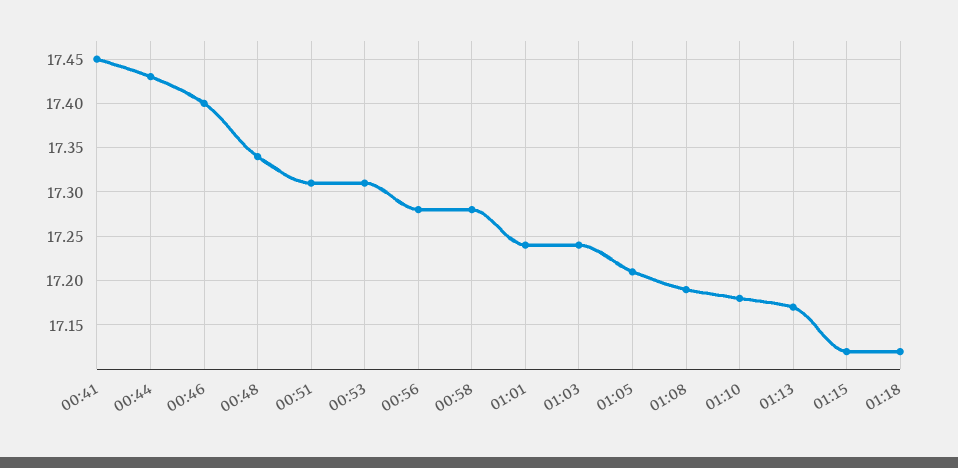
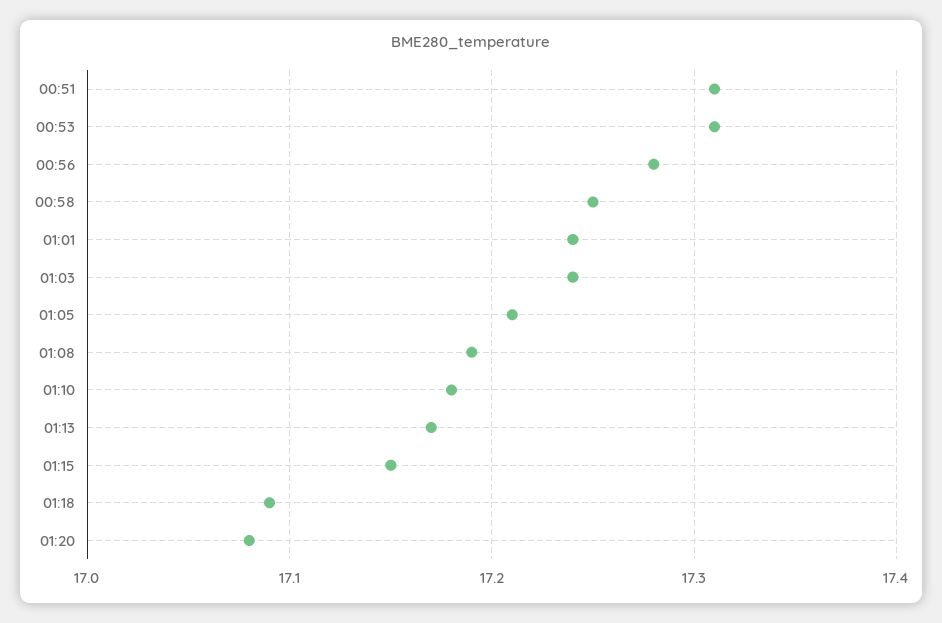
00:41: 17.45 -> none
00:44: 17.43 -> none
00:46: 17.4 -> none
00:48: 17.34 -> none
00:58: 17.28 -> 17.25
01:15: 17.12 -> 17.15
01:18: 17.12 -> 17.09
01:20: none -> 17.08

